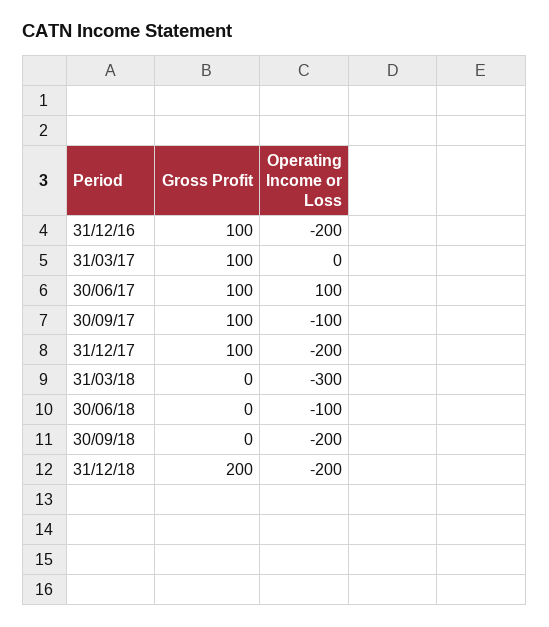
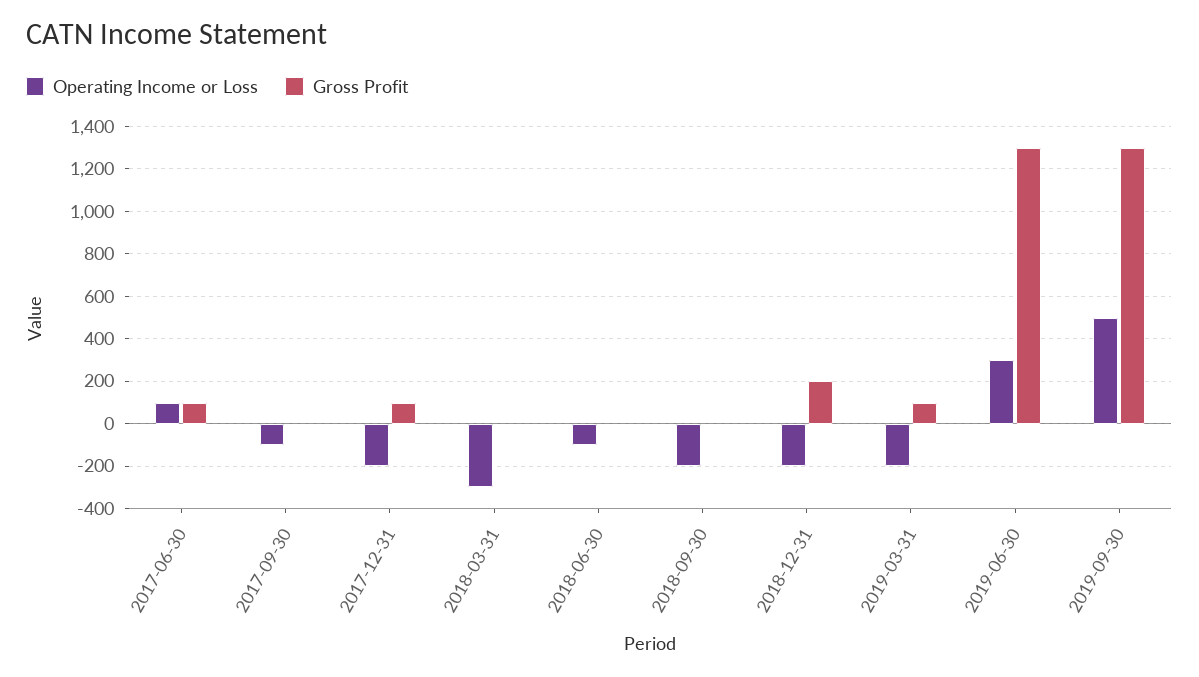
Gross Profit, 31/12/16: 100 -> none
Operating Income or Loss, 31/12/16: -200 -> none
Gross Profit, 31/03/17: 100 -> none
Operating Income or Loss, 31/03/17: 0 -> none
Gross Profit, 30/09/17: 100 -> 0
Operating Income or Loss, 2019-03-31: none -> -200
Gross Profit, 2019-03-31: none -> 100
Operating Income or Loss, 2019-06-30: none -> 300
Gross Profit, 2019-06-30: none -> 1300
Operating Income or Loss, 2019-09-30: none -> 500
Gross Profit, 2019-09-30: none -> 1300

